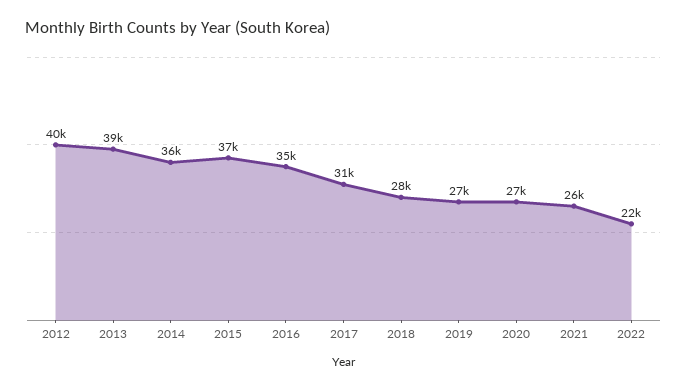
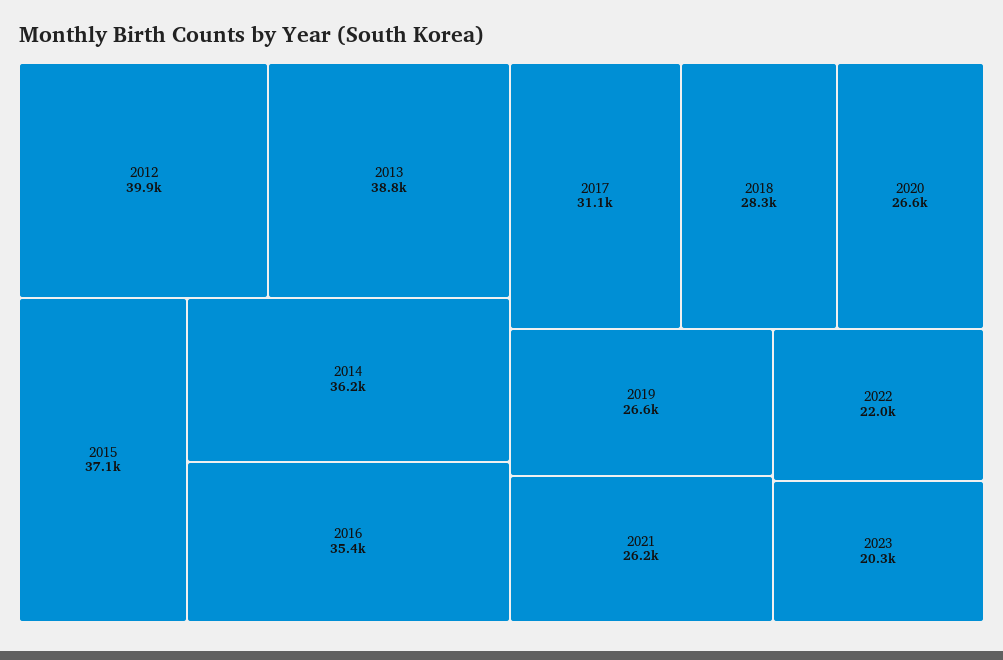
2023: none -> 20300

